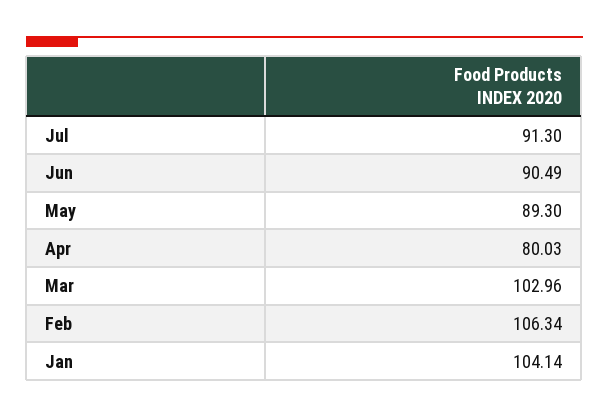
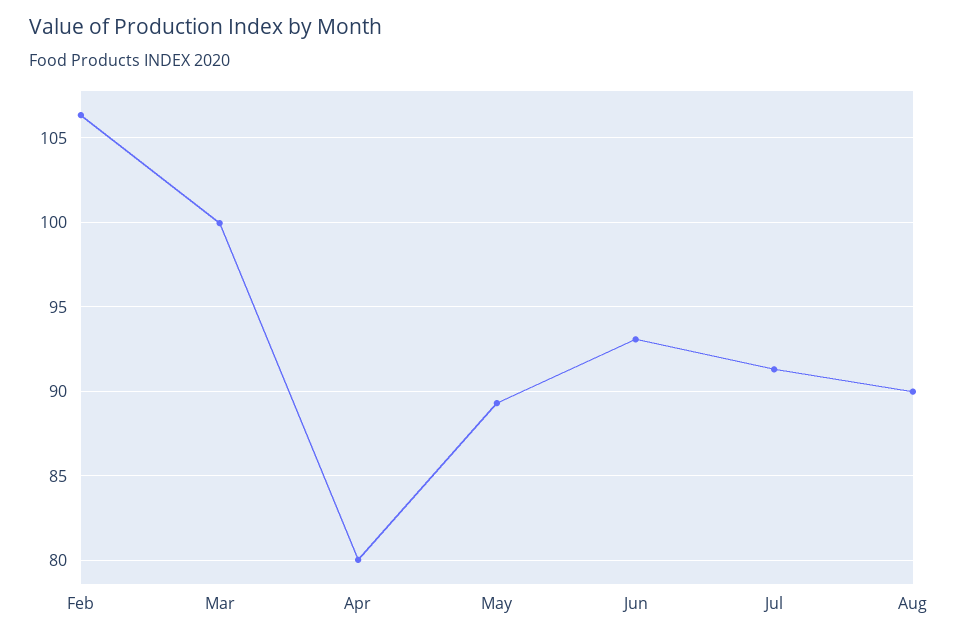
Jun: 90.49 -> 93
Mar: 102.96 -> 100
Jan: 104.14 -> none
Aug: none -> 90

